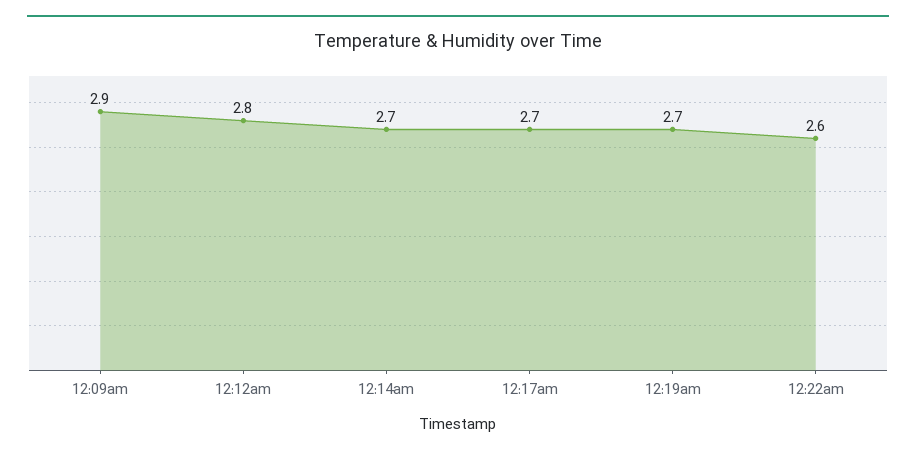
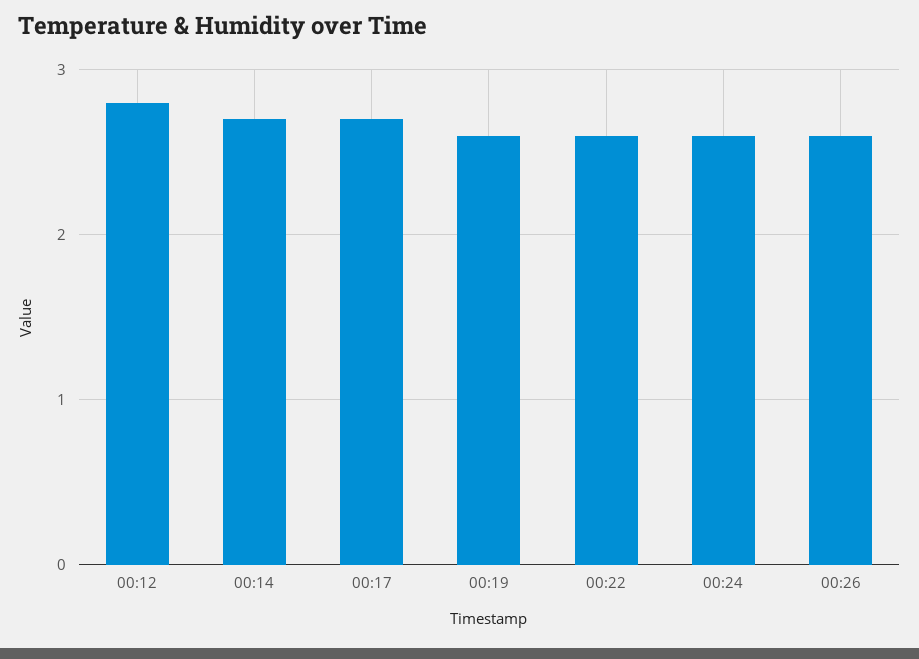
12:09am: 2.9 -> none
12:19am: 2.7 -> 2.6
00:24: none -> 2.6
00:26: none -> 2.6

